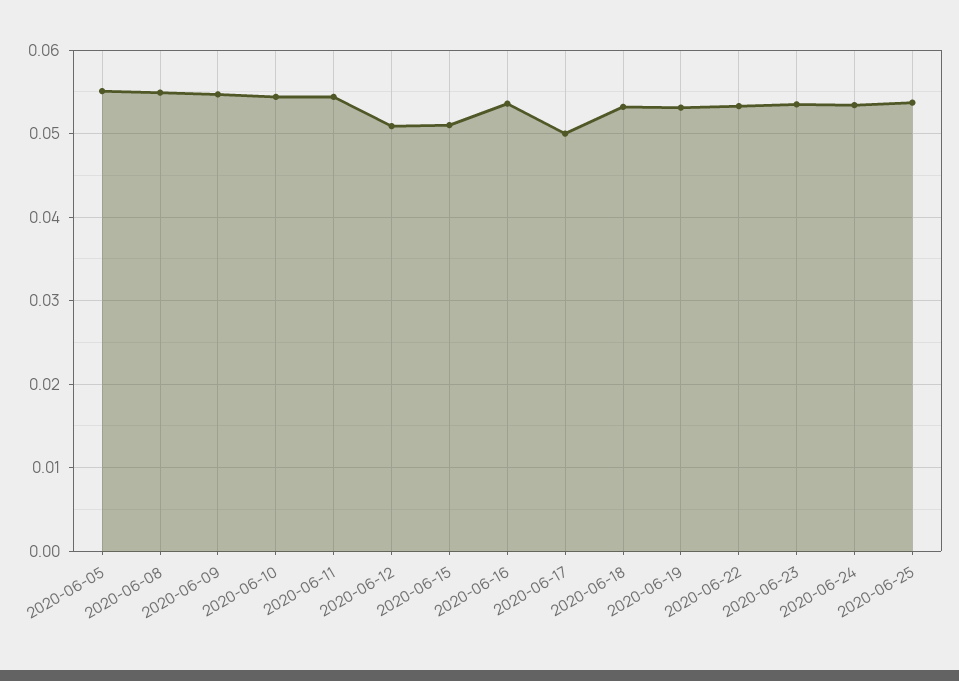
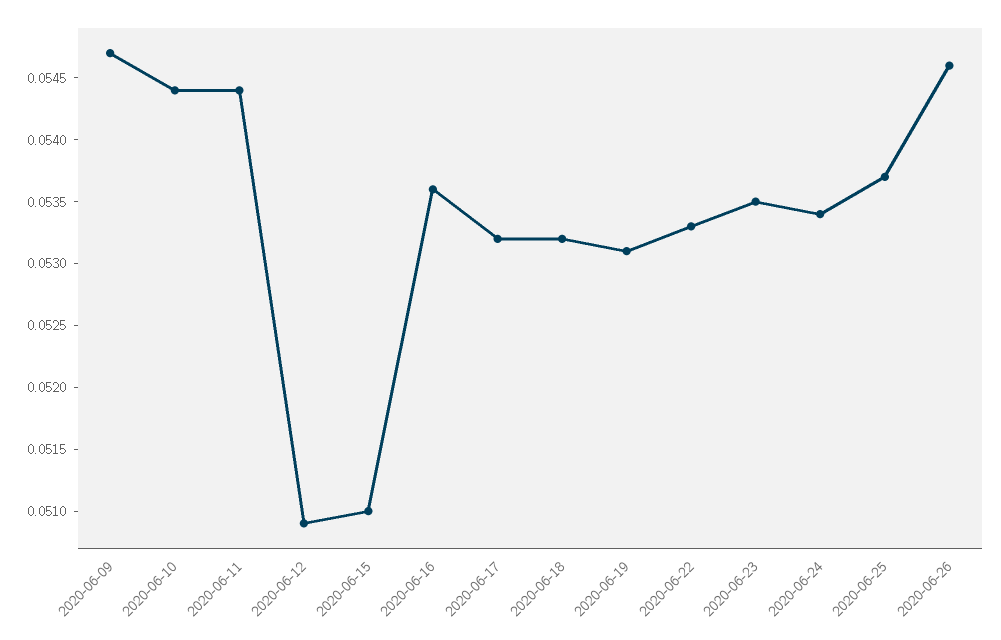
2020-06-05: 0.055 -> none
2020-06-08: 0.055 -> none
2020-06-17: 0.05 -> 0.0532
2020-06-26: none -> 0.0546

